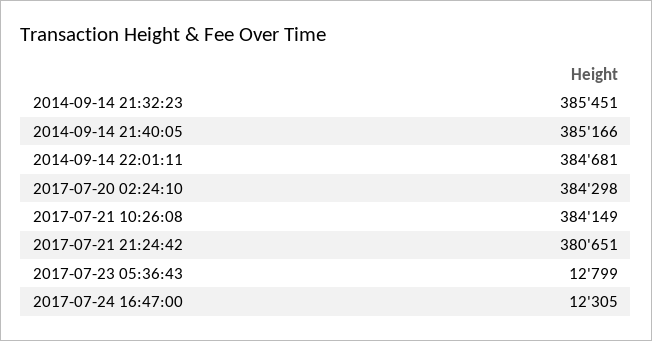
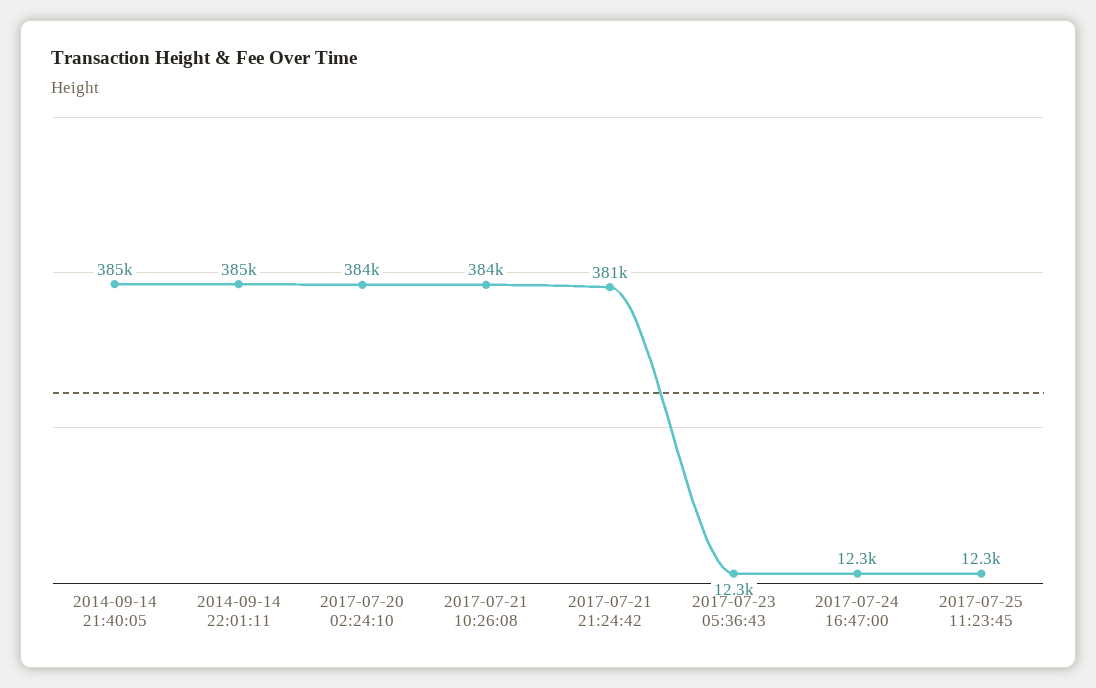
2014-09-14 21:32:23: 385451 -> none
2017-07-23 05:36:43: 12799 -> 12300
2017-07-25 11:23:45: none -> 12300

